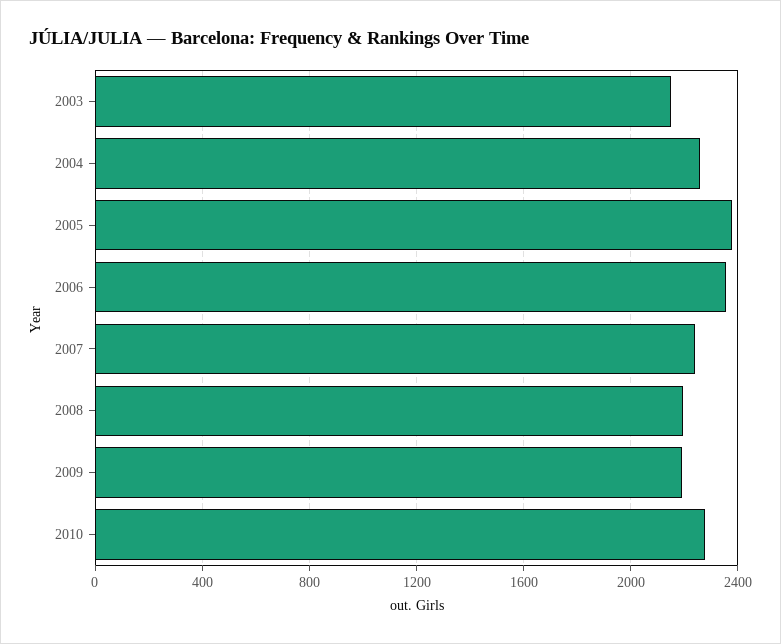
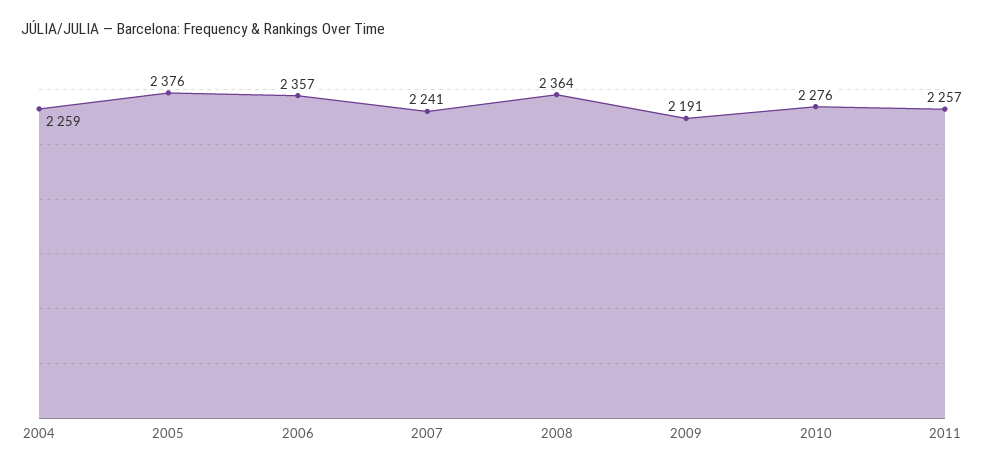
2003: 2150 -> none
2008: 2200 -> 2364
2011: none -> 2257

